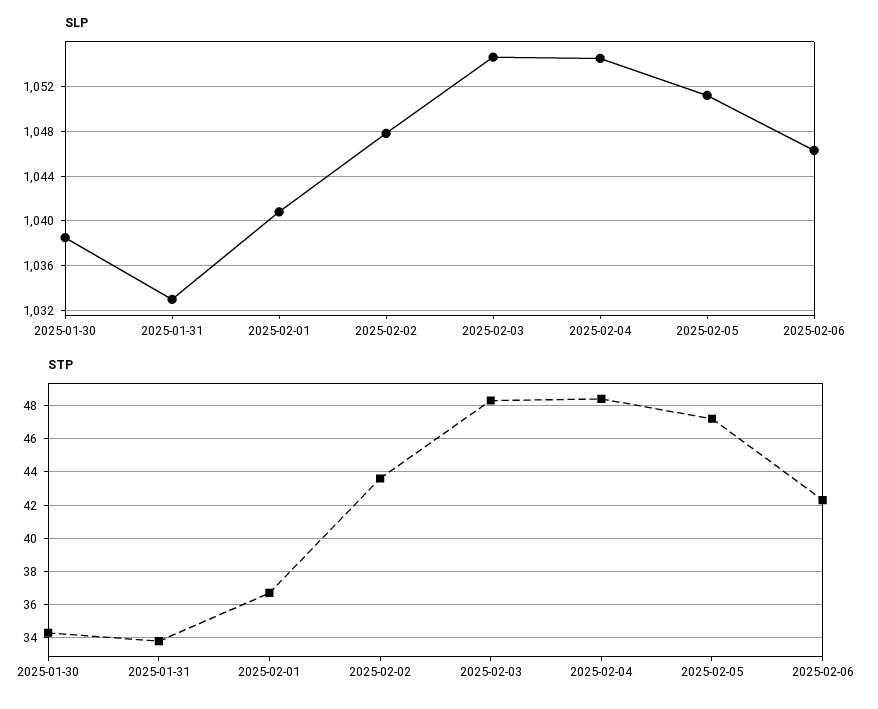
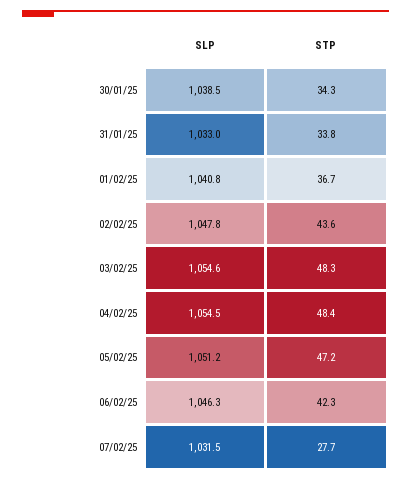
SLP, 07/02/25: none -> 1031.5
STP, 07/02/25: none -> 27.7

